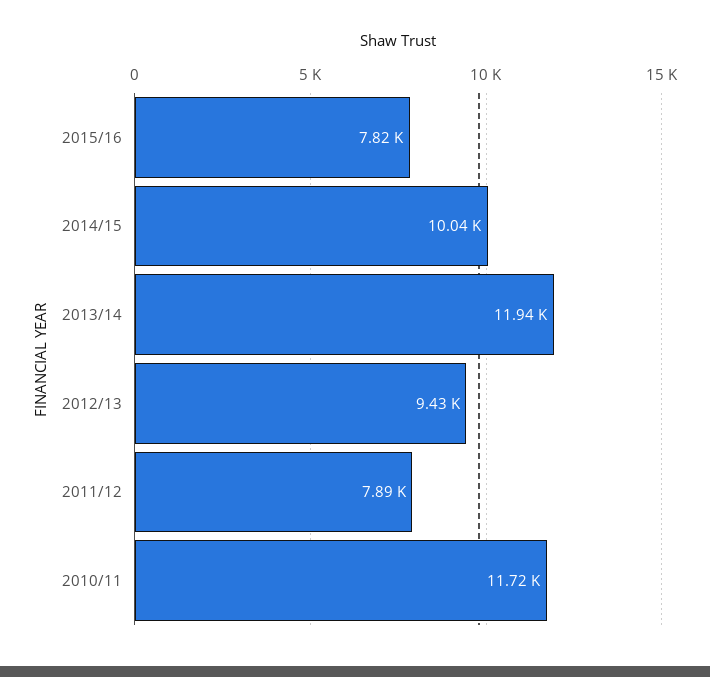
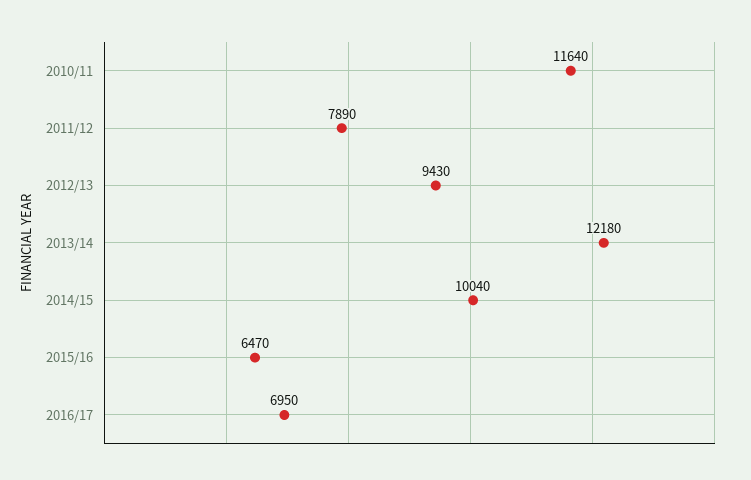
2015/16: 7820 -> 6470
2013/14: 11940 -> 12180
2010/11: 11720 -> 11640
2016/17: none -> 6950

